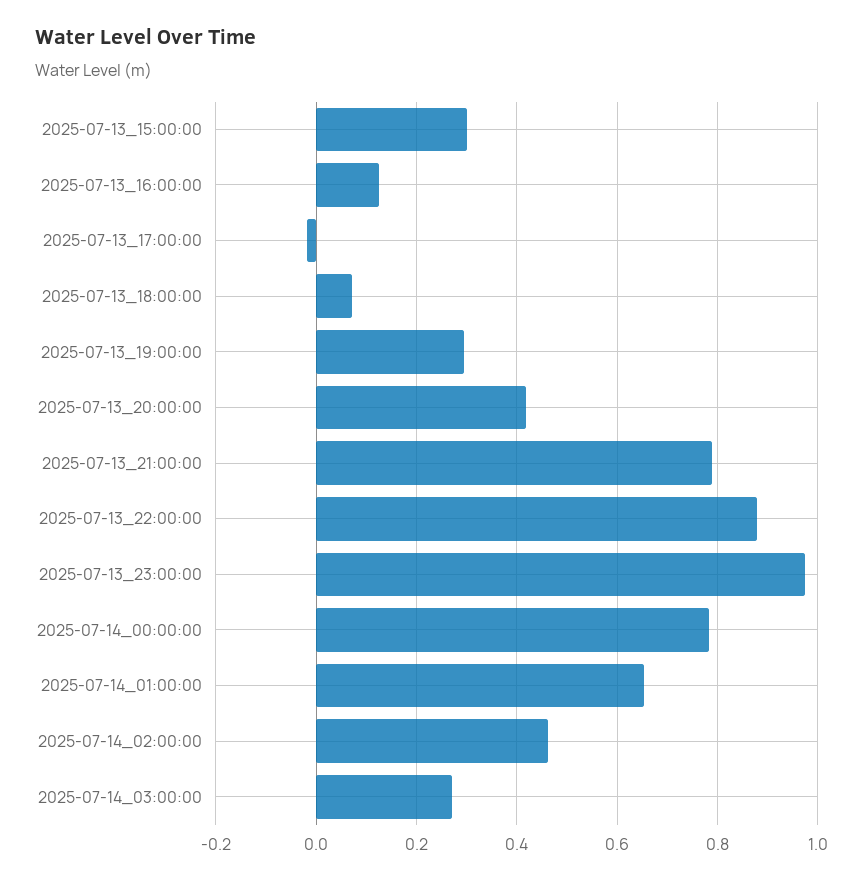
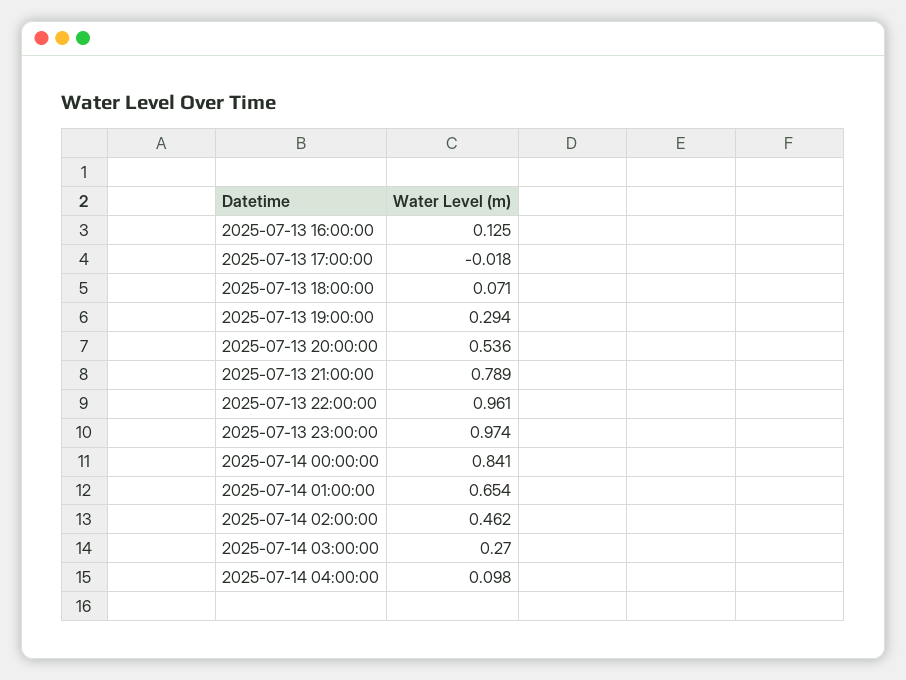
2025-07-13_15:00:00: 0.3 -> none
2025-07-13_20:00:00: 0.42 -> 0.536
2025-07-13_22:00:00: 0.88 -> 0.961
2025-07-14_00:00:00: 0.78 -> 0.841
2025-07-14 04:00:00: none -> 0.098

